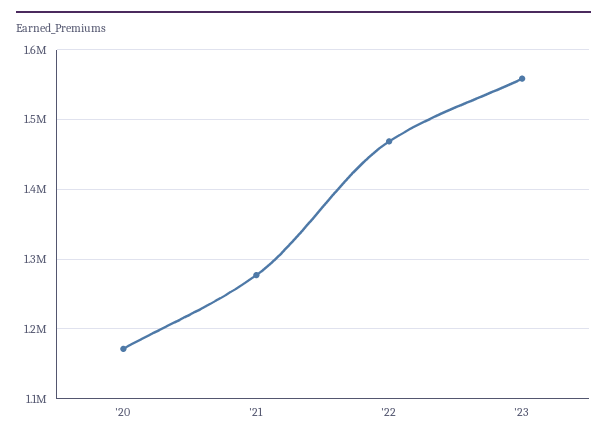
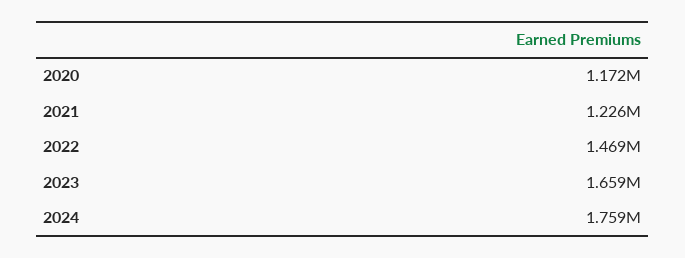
'21: 1280000 -> 1226000
'23: 1560000 -> 1659000
2024: none -> 1759000

